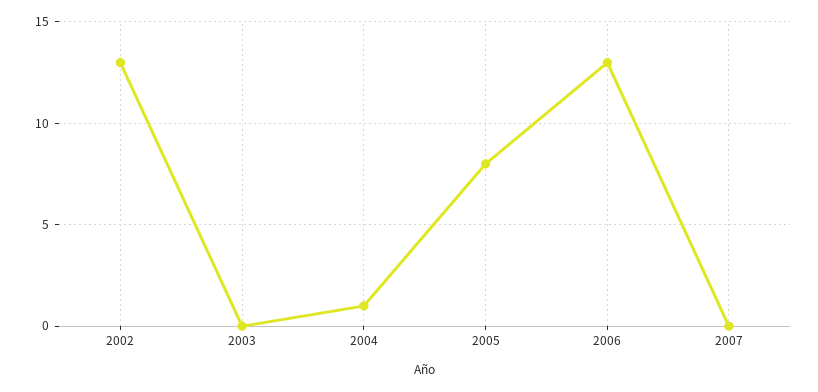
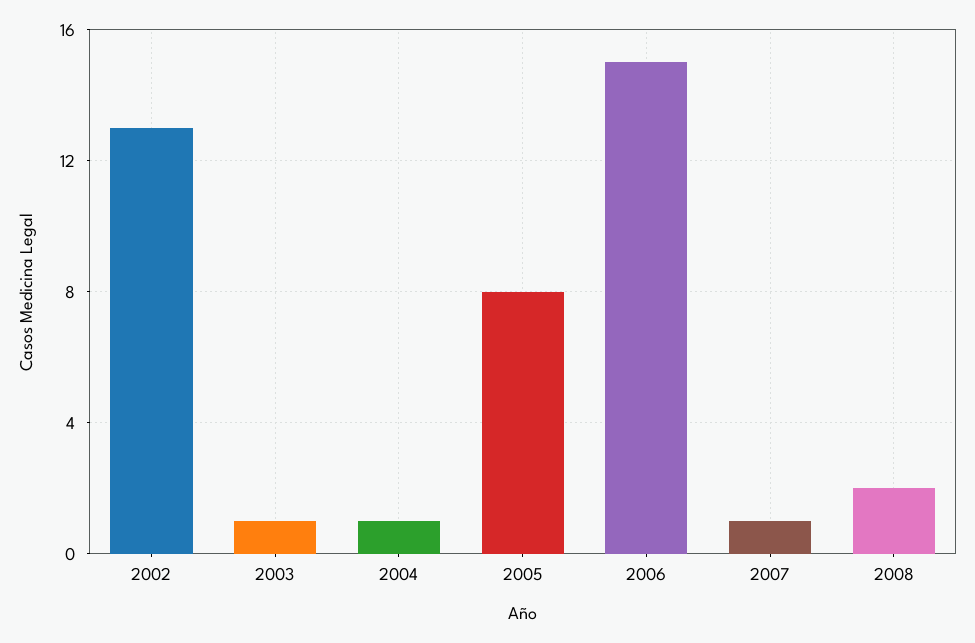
2003: 0 -> 1
2006: 13 -> 15
2007: 0 -> 1
2008: none -> 2

